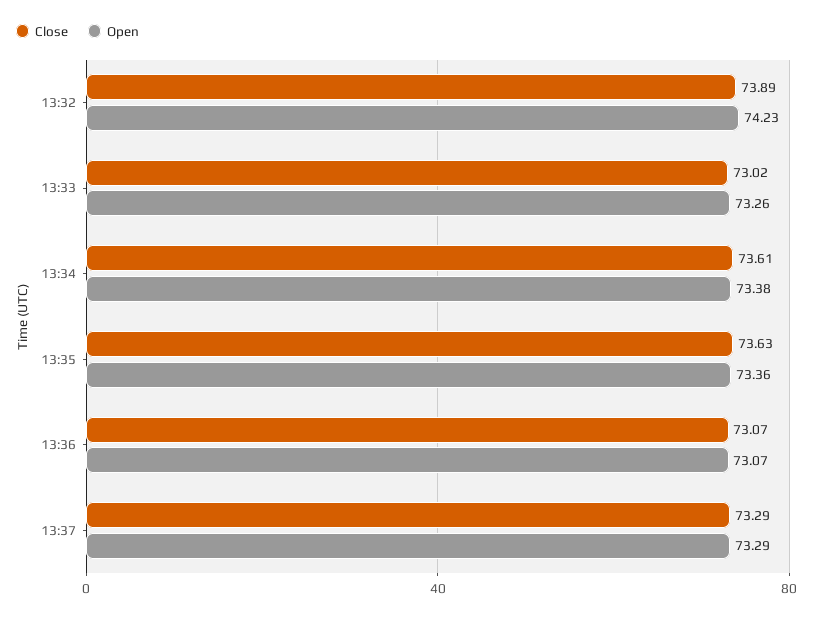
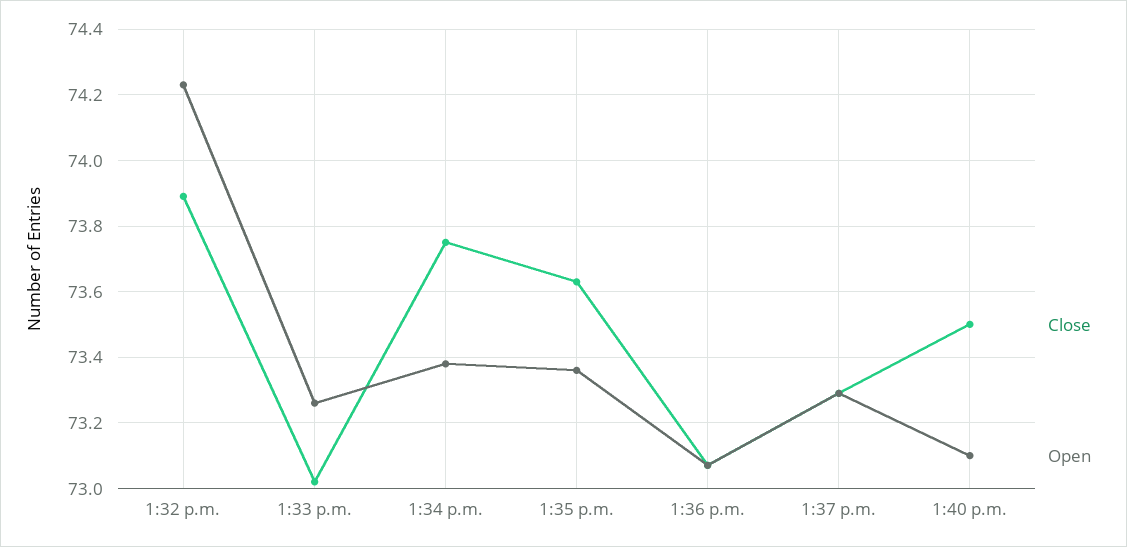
Close, 13:34: 73.61 -> 73.75
Close, 1:40 p.m.: none -> 73.5
Open, 1:40 p.m.: none -> 73.1

